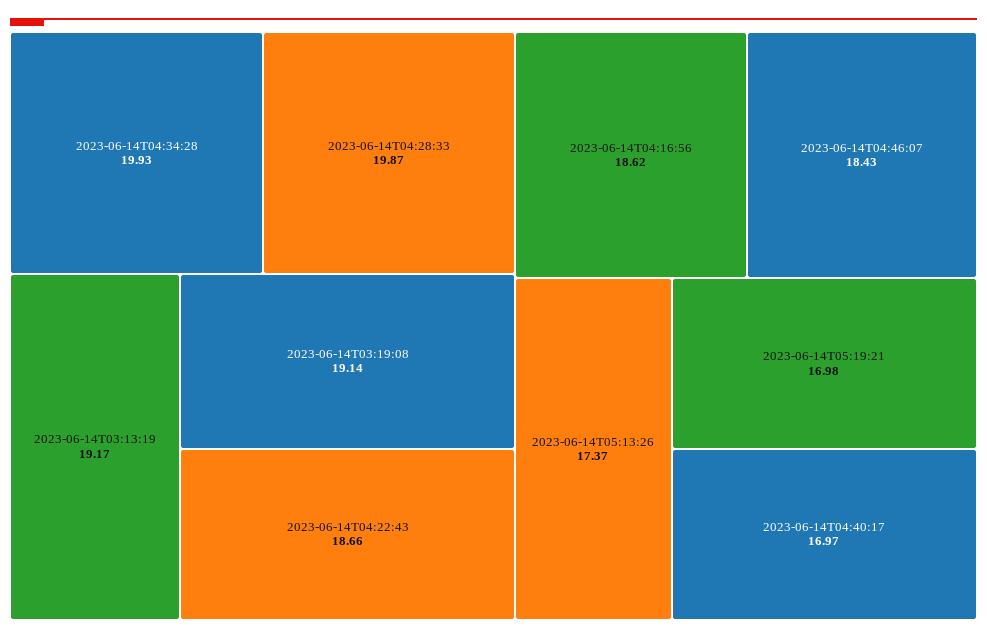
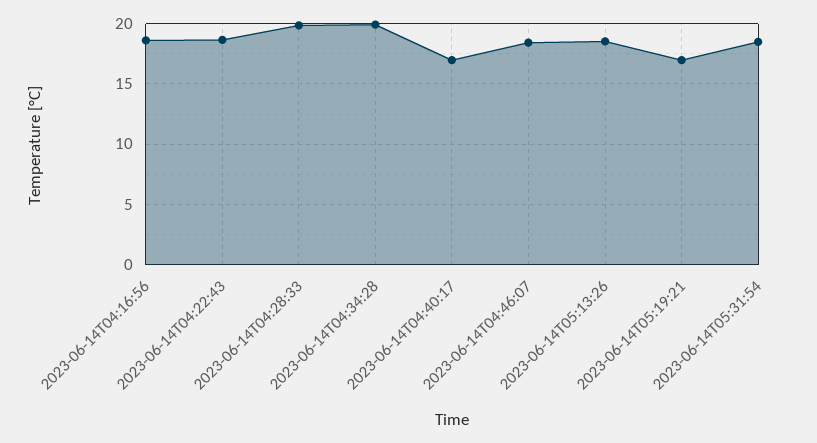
2023-06-14T03:13:19: 19.17 -> none
2023-06-14T03:19:08: 19.14 -> none
2023-06-14T05:13:26: 17.37 -> 18.5
2023-06-14T05:31:54: none -> 18.5

